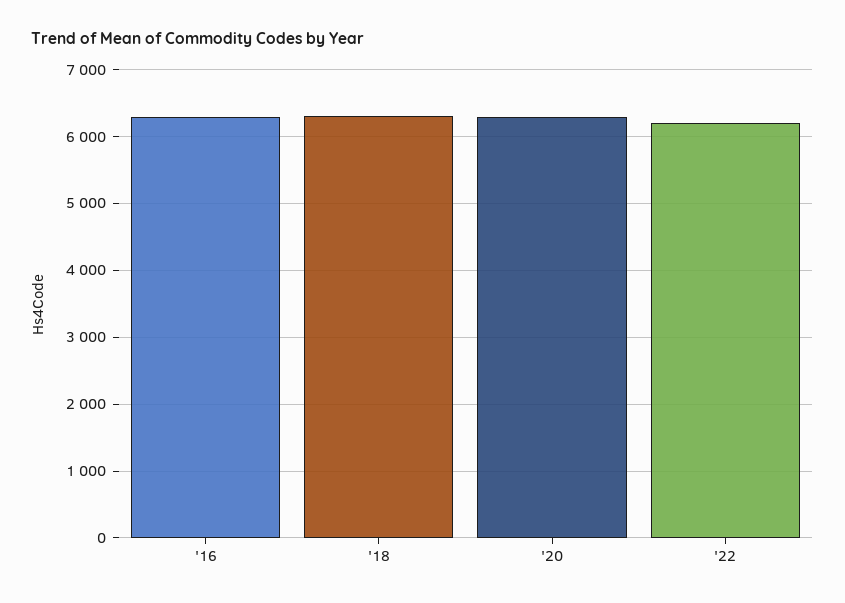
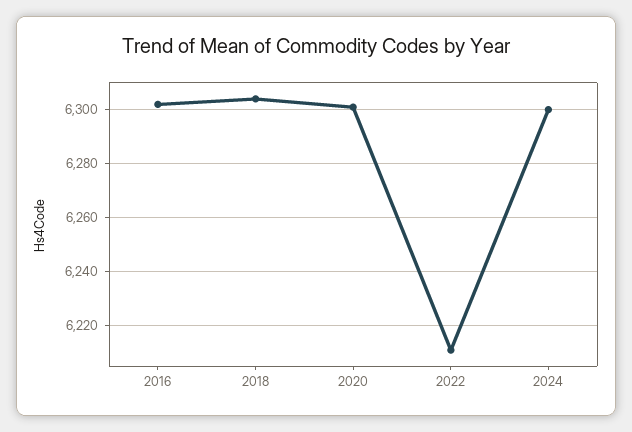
2024: none -> 6300

